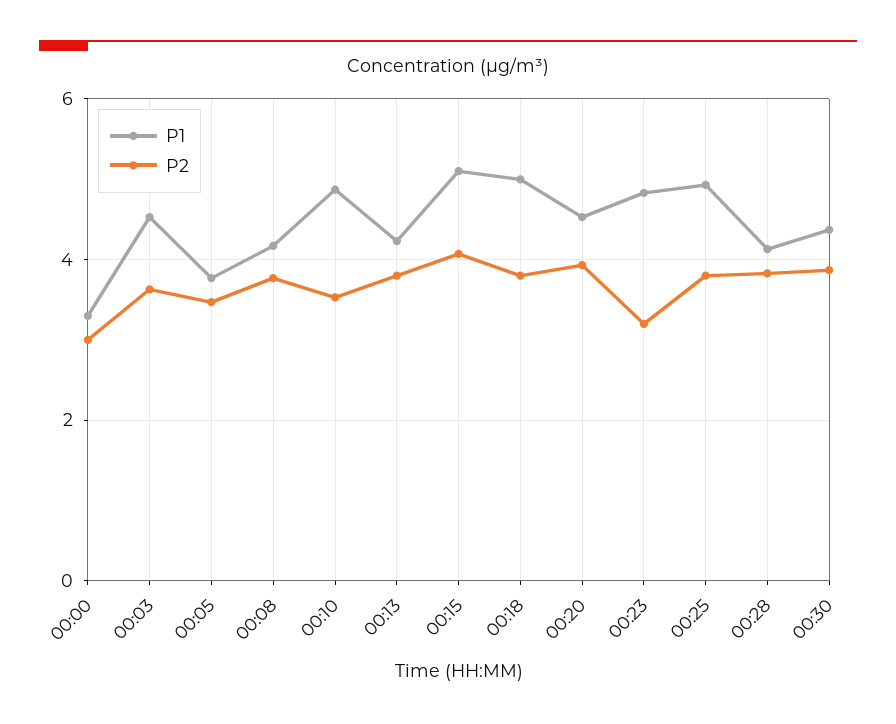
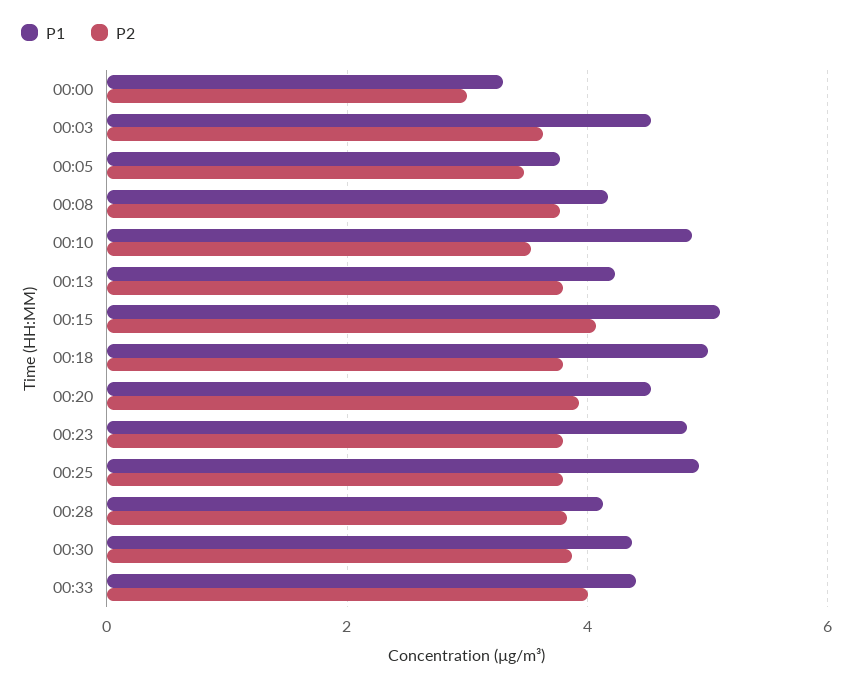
P2, 00:23: 3.2 -> 3.8
P1, 00:33: none -> 4.4
P2, 00:33: none -> 4

